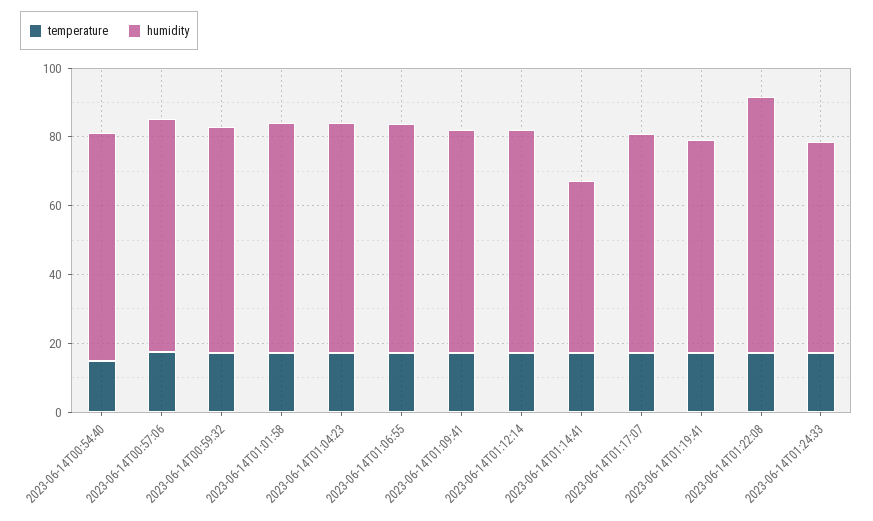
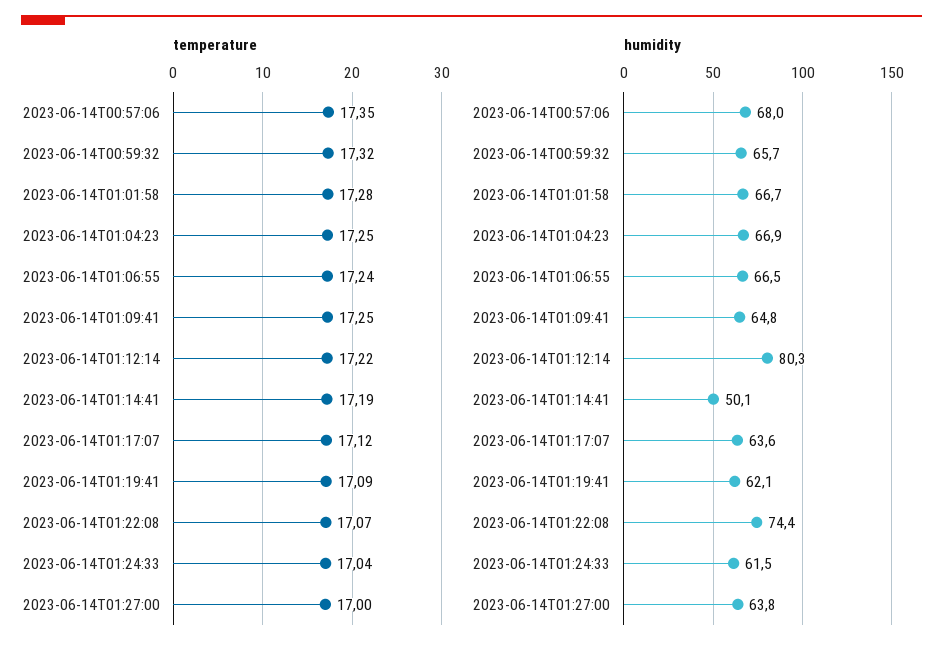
temperature, 2023-06-14T00:54:40: 15 -> none
humidity, 2023-06-14T00:54:40: 65 -> none
humidity, 2023-06-14T01:12:14: 65 -> 80.3
temperature, 2023-06-14T01:27:00: none -> 17
humidity, 2023-06-14T01:27:00: none -> 63.8

